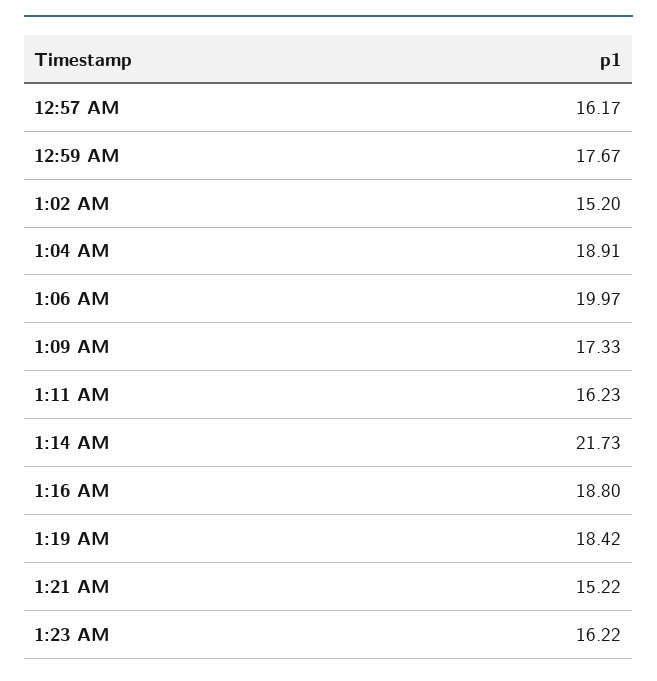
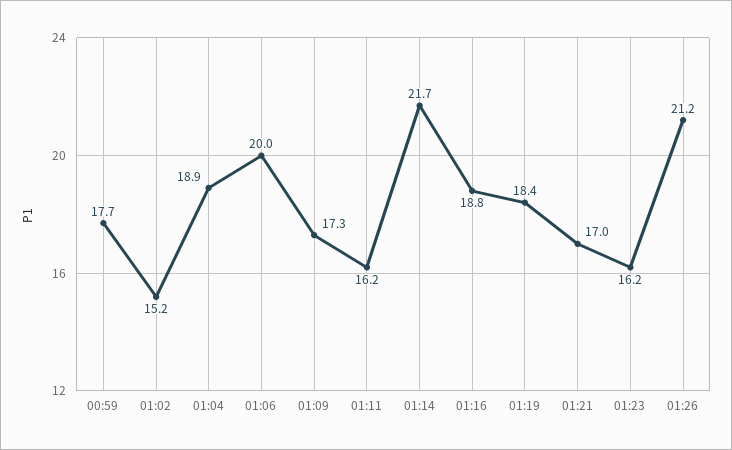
12:57 AM: 16.17 -> none
1:21 AM: 15.22 -> 17
01:26: none -> 21.2

